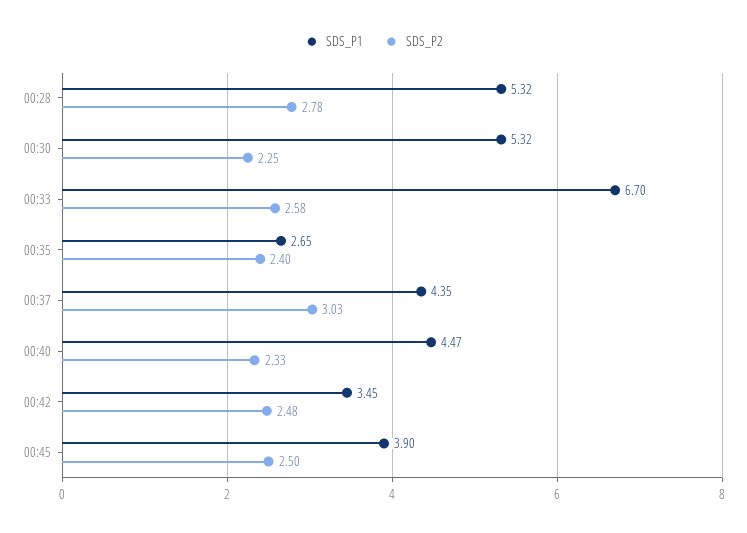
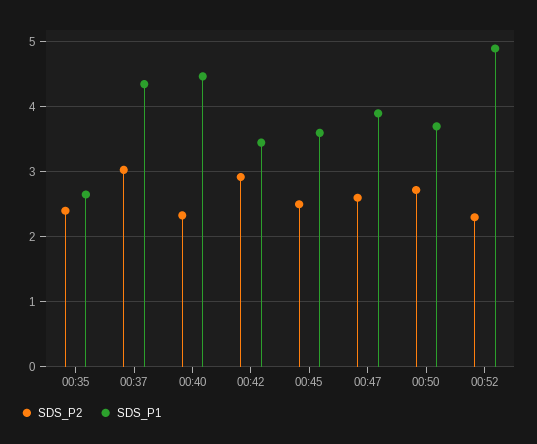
SDS_P1, 00:28: 5.32 -> none
SDS_P2, 00:28: 2.78 -> none
SDS_P1, 00:30: 5.32 -> none
SDS_P2, 00:30: 2.25 -> none
SDS_P1, 00:33: 6.7 -> none
SDS_P2, 00:33: 2.58 -> none
SDS_P2, 00:42: 2.48 -> 2.9
SDS_P1, 00:45: 3.9 -> 3.6
SDS_P2, 00:47: none -> 2.6
SDS_P1, 00:47: none -> 3.9
SDS_P2, 00:50: none -> 2.7
SDS_P1, 00:50: none -> 3.7
SDS_P2, 00:52: none -> 2.3
SDS_P1, 00:52: none -> 4.9

